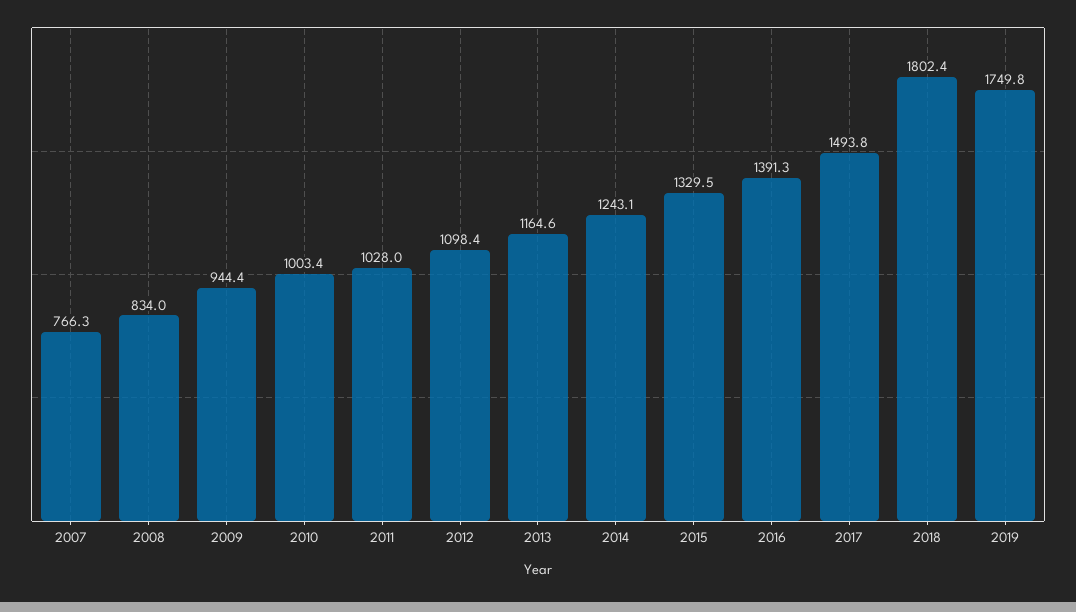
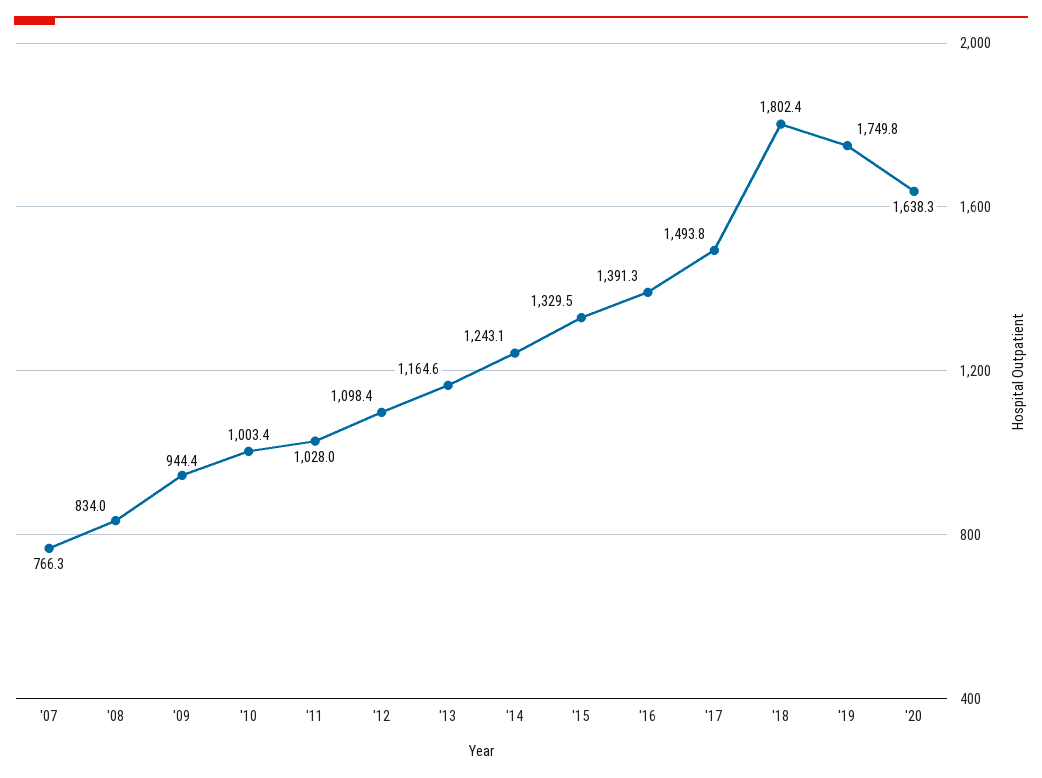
'20: none -> 1638.3

